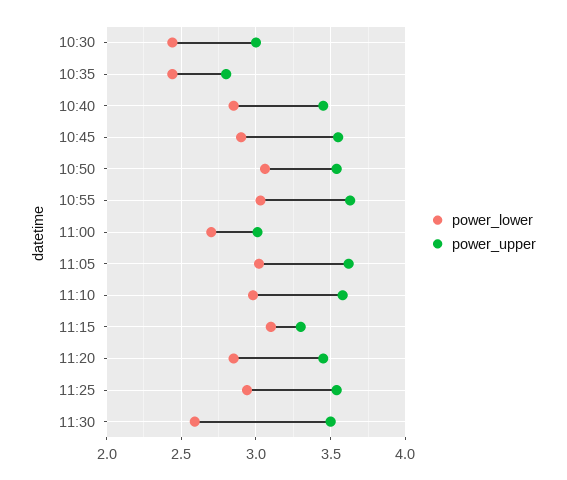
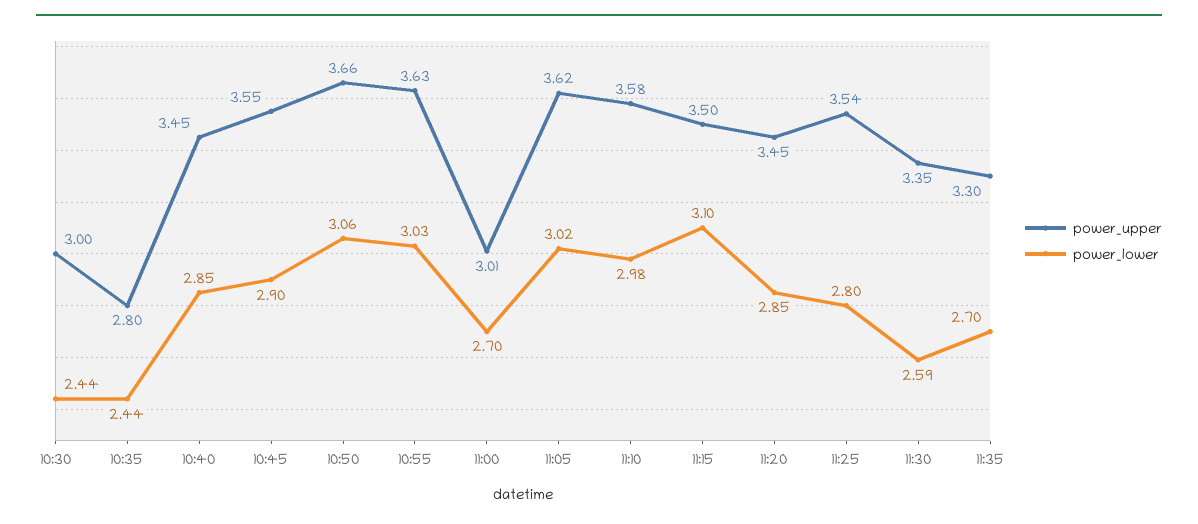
power_upper, 10:50: 3.55 -> 3.66
power_upper, 11:15: 3.3 -> 3.5
power_lower, 11:25: 2.95 -> 2.8
power_upper, 11:30: 3.5 -> 3.35
power_upper, 11:35: none -> 3.3
power_lower, 11:35: none -> 2.7

